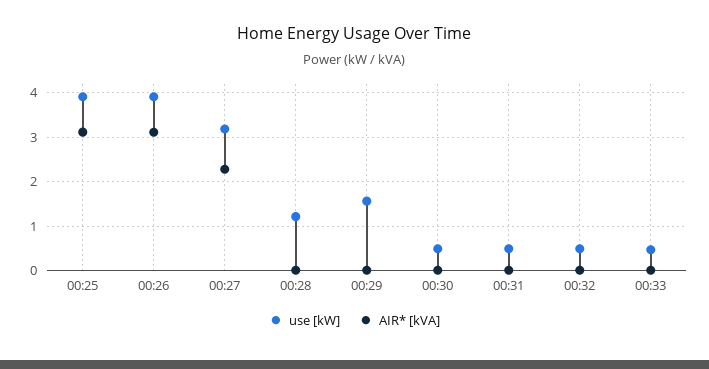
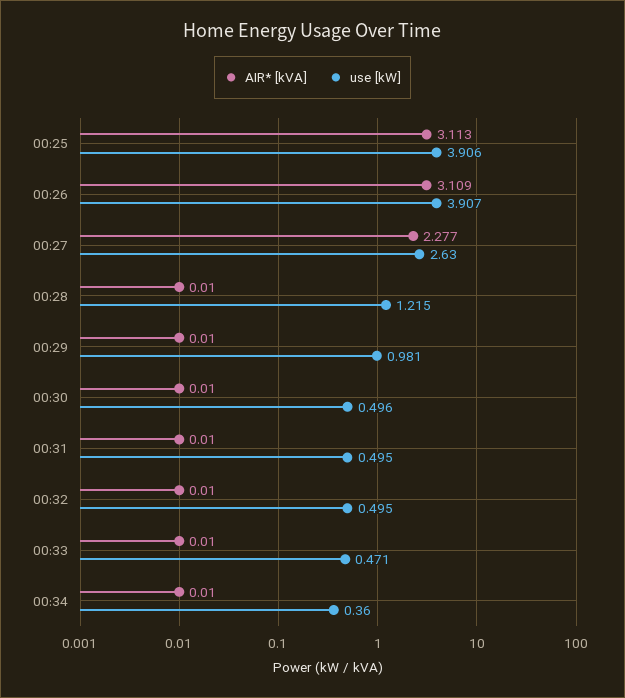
use [kW], 00:27: 3.2 -> 2.63
use [kW], 00:29: 1.6 -> 0.981
AIR* [kVA], 00:34: none -> 0.01
use [kW], 00:34: none -> 0.36

